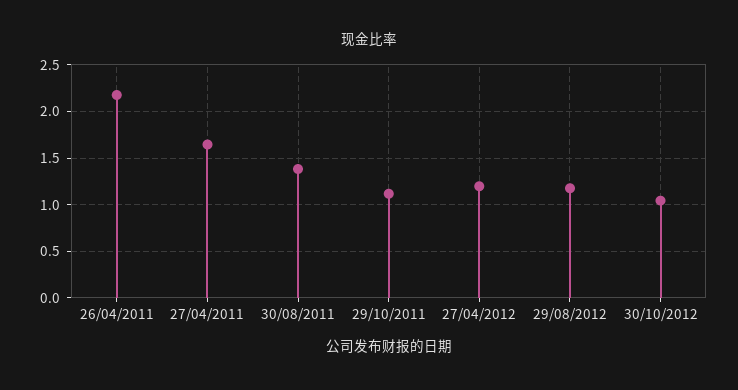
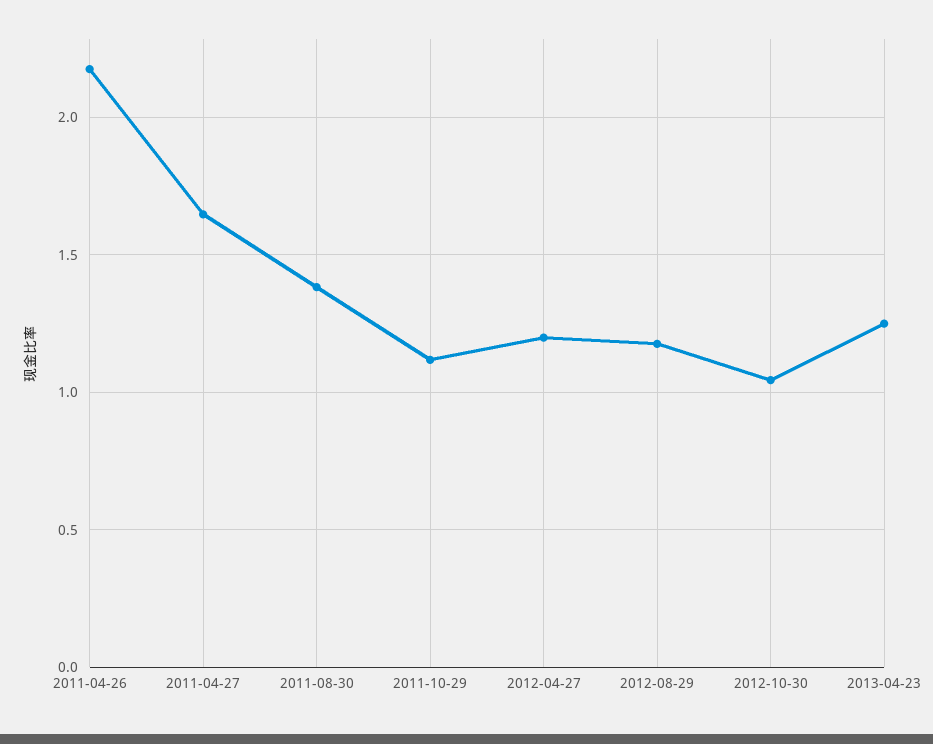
2013-04-23: none -> 1.25

